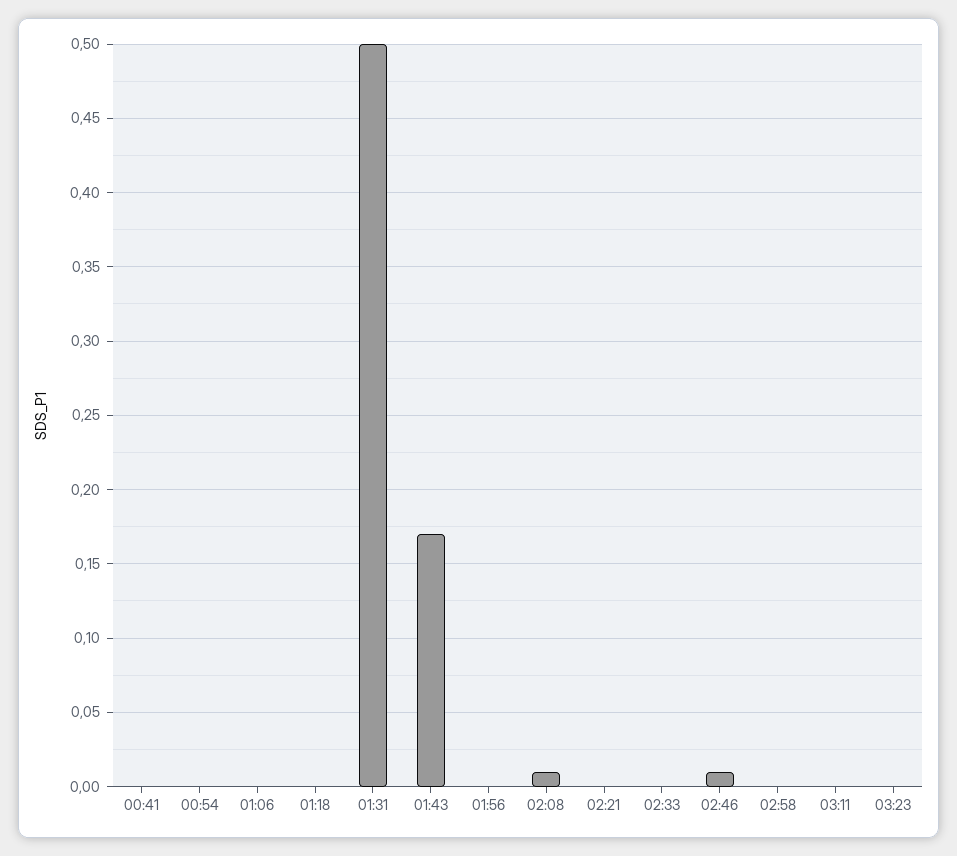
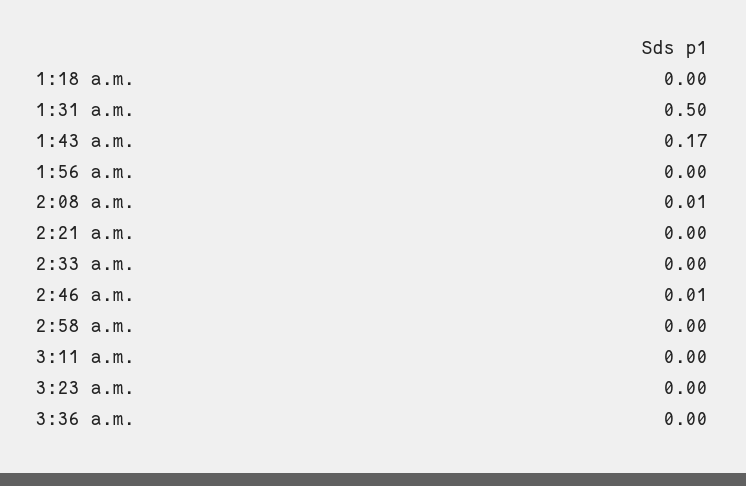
00:41: 0 -> none
00:54: 0 -> none
01:06: 0 -> none
3:36 a.m.: none -> 0

